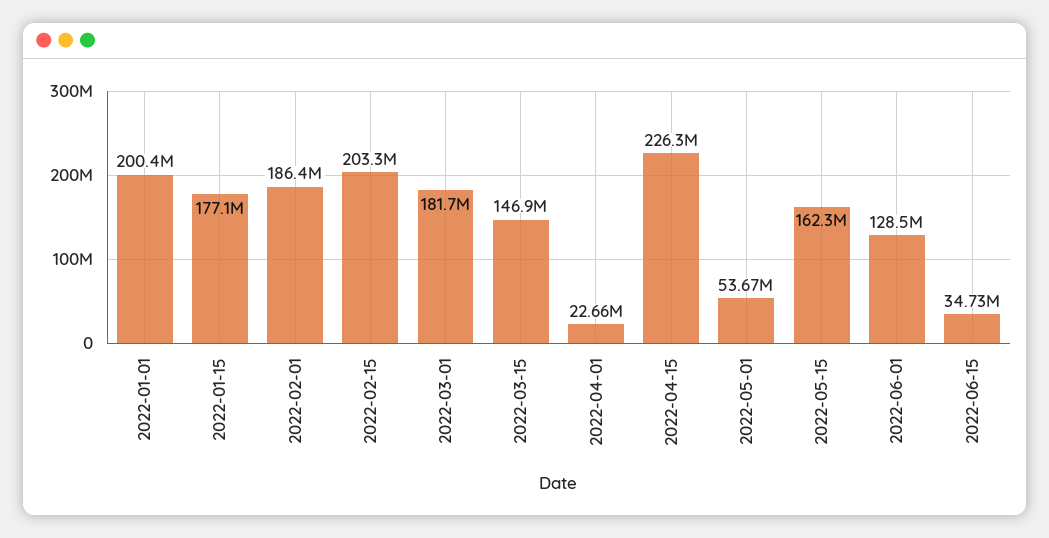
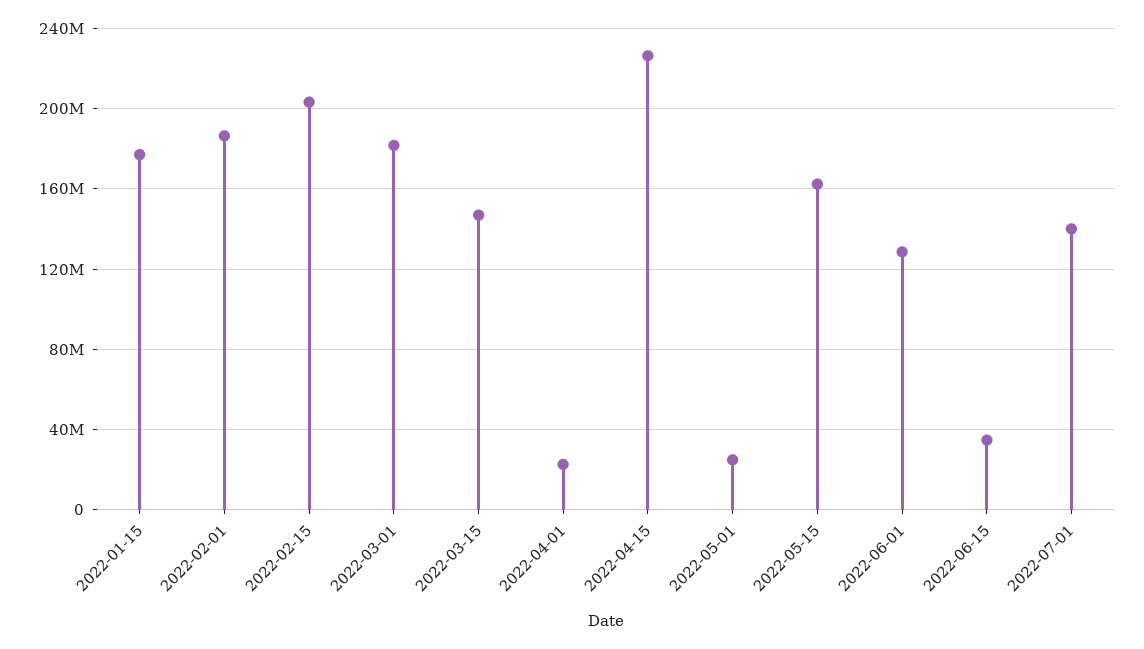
2022-01-01: 200400000 -> none
2022-05-01: 53670000 -> 25000000
2022-07-01: none -> 140000000

